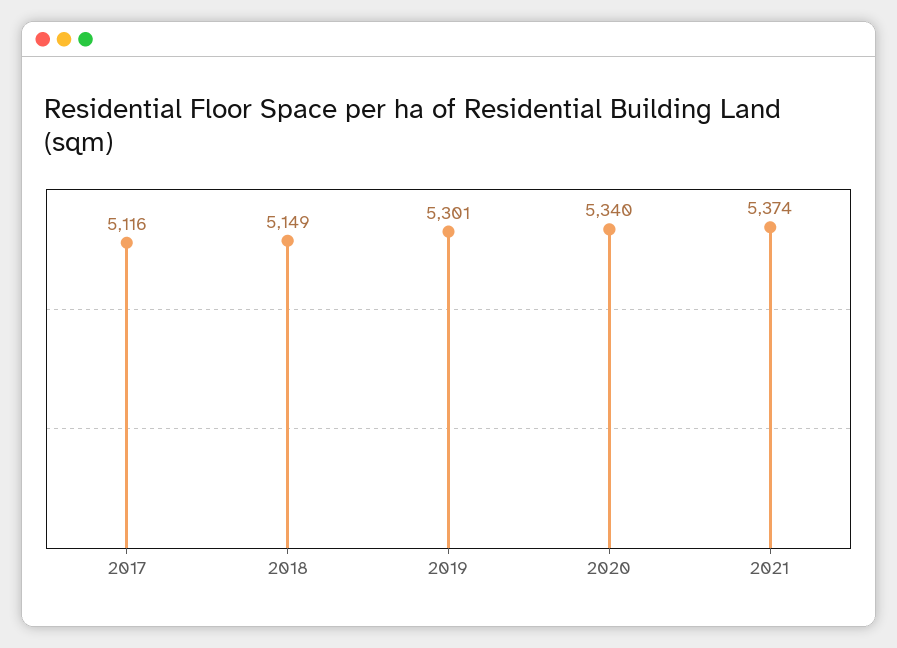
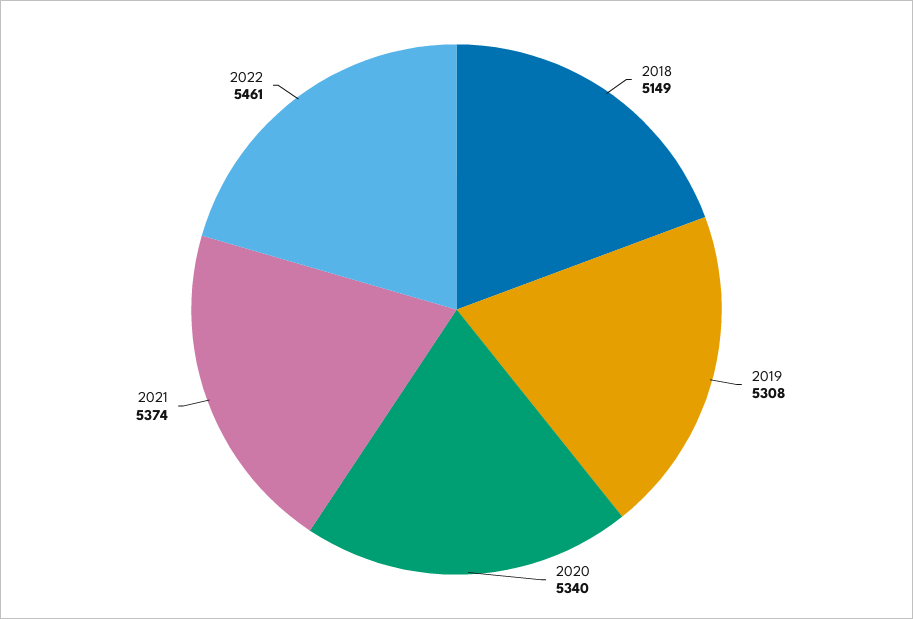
2017: 5116 -> none
2019: 5301 -> 5308
2022: none -> 5461

